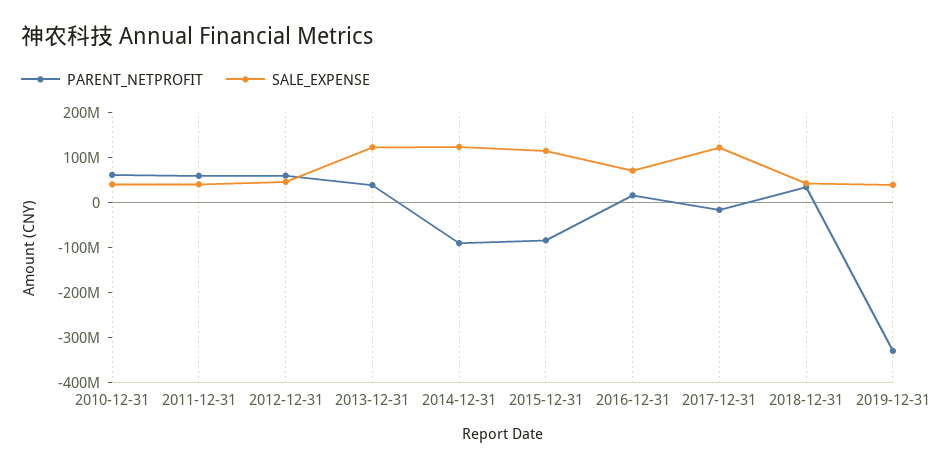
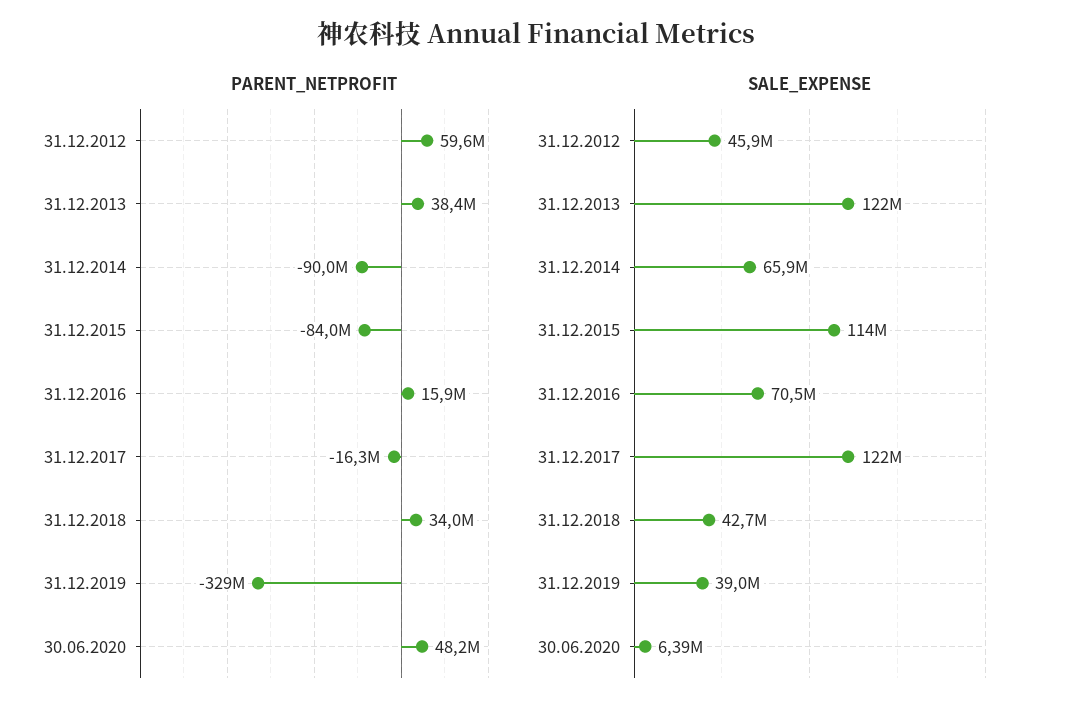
PARENT_NETPROFIT, 2010-12-31: 60000000 -> none
SALE_EXPENSE, 2010-12-31: 40000000 -> none
PARENT_NETPROFIT, 2011-12-31: 60000000 -> none
SALE_EXPENSE, 2011-12-31: 40000000 -> none
SALE_EXPENSE, 2014-12-31: 120000000 -> 65900000
PARENT_NETPROFIT, 30.06.2020: none -> 48200000
SALE_EXPENSE, 30.06.2020: none -> 6390000

